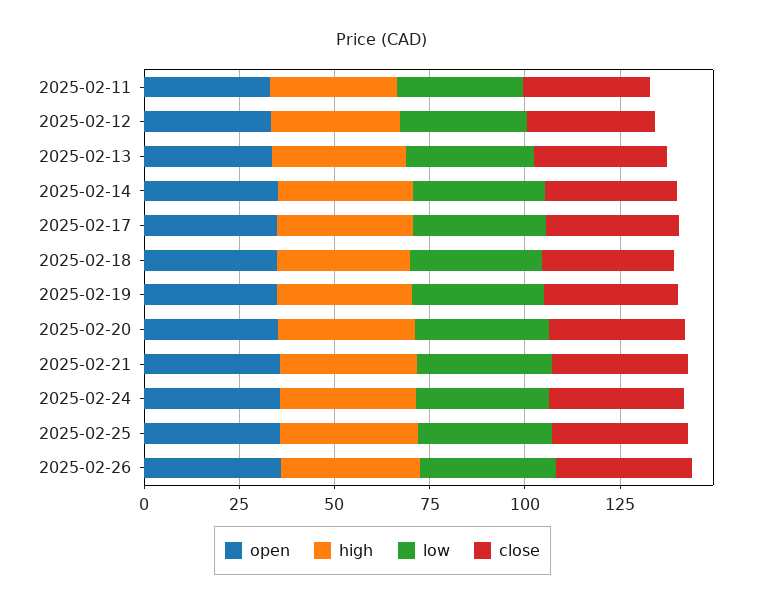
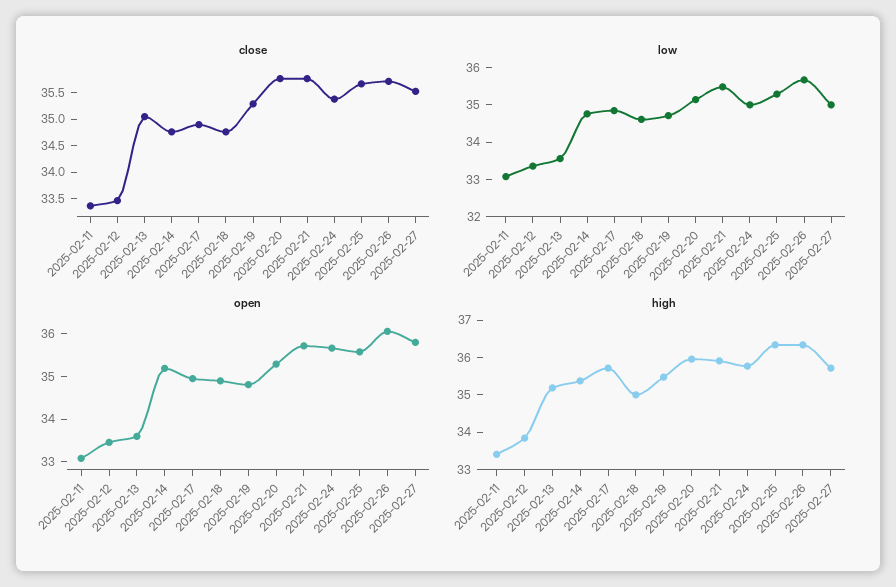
close, 2025-02-27: none -> 35.5
low, 2025-02-27: none -> 35
open, 2025-02-27: none -> 35.8
high, 2025-02-27: none -> 35.75

